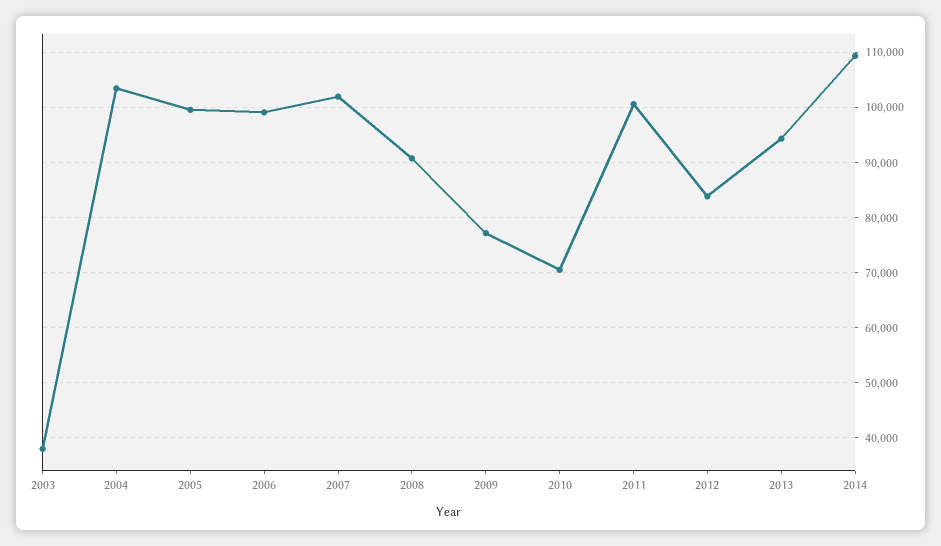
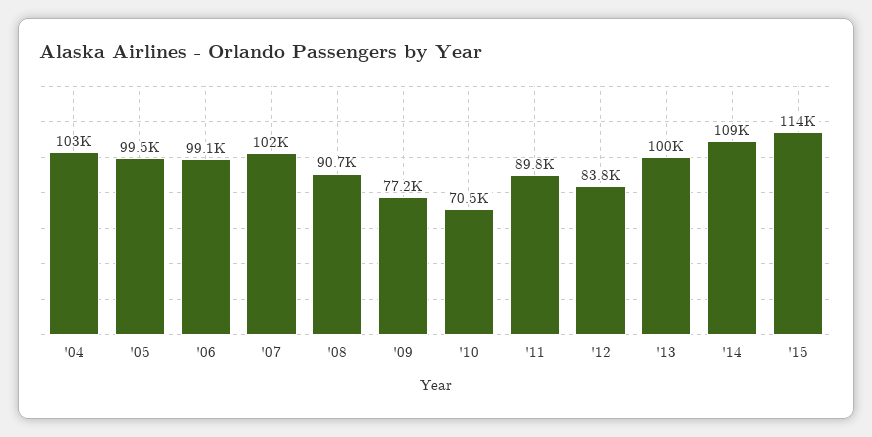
2003: 38000 -> none
2011: 100000 -> 89800
2013: 94000 -> 100000
'15: none -> 114000

